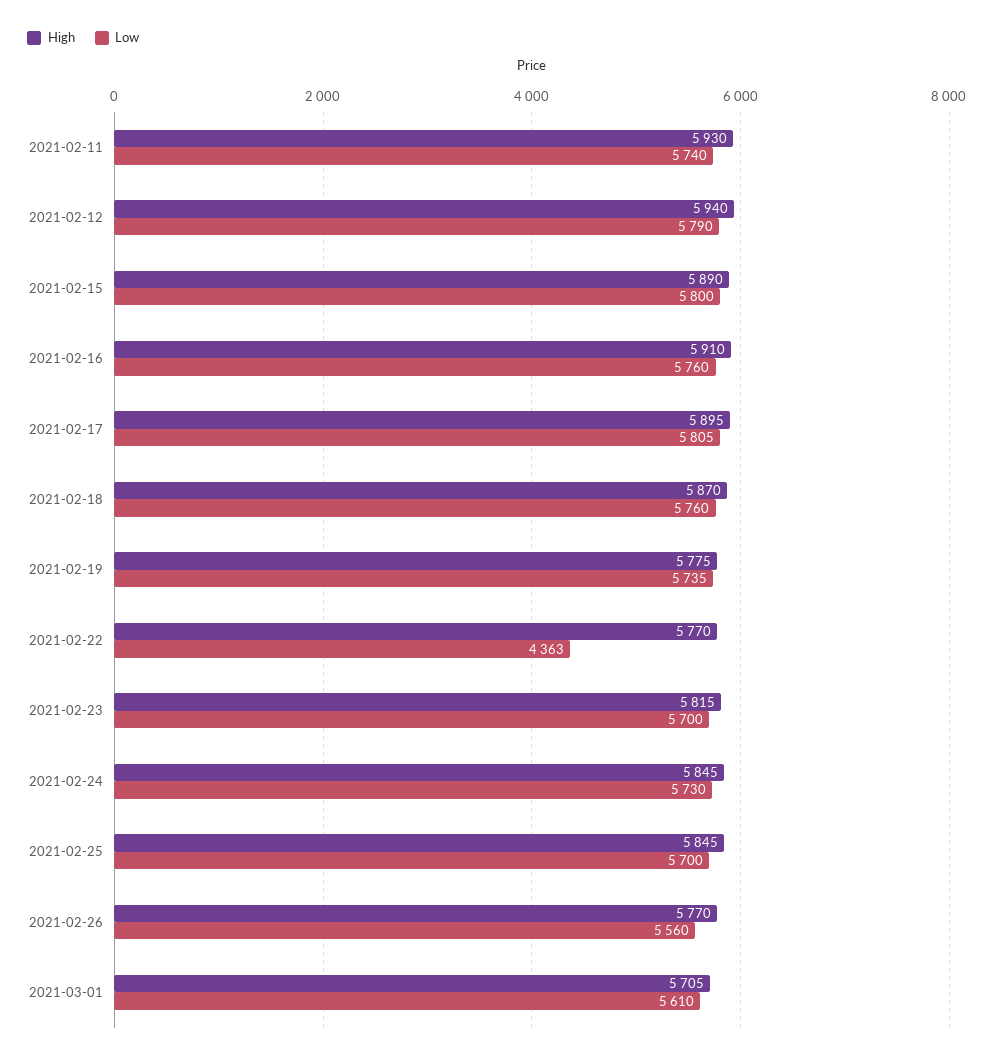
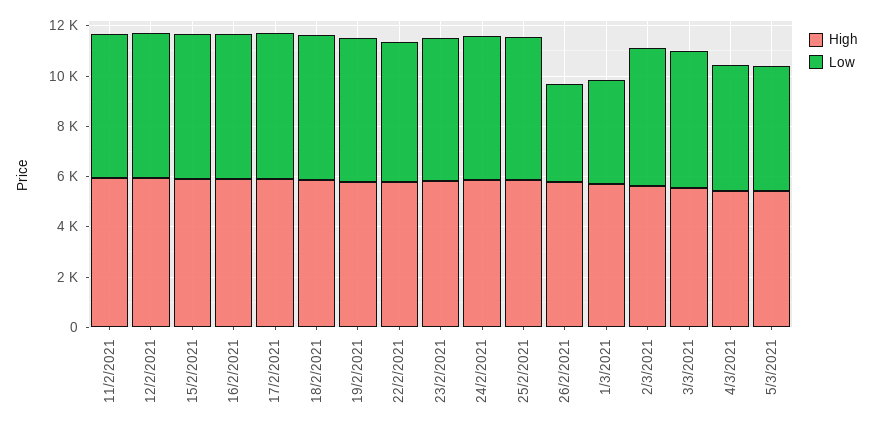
Low, 2021-02-22: 4363 -> 5500
Low, 2021-02-26: 5560 -> 4000
Low, 2021-03-01: 5610 -> 4000
High, 2/3/2021: none -> 5500
Low, 2/3/2021: none -> 5500
High, 3/3/2021: none -> 5500
Low, 3/3/2021: none -> 5500
High, 4/3/2021: none -> 5500
Low, 4/3/2021: none -> 5000
High, 5/3/2021: none -> 5500
Low, 5/3/2021: none -> 5000

